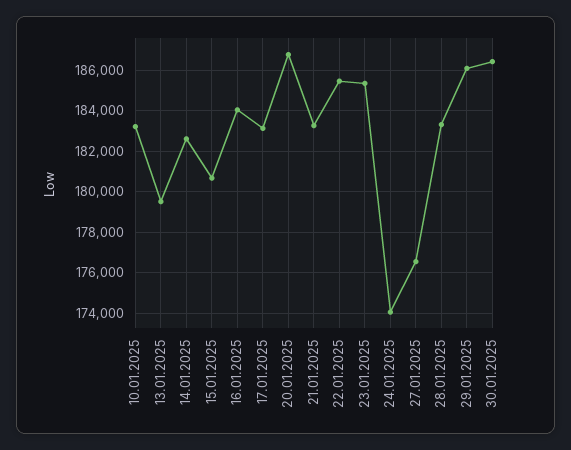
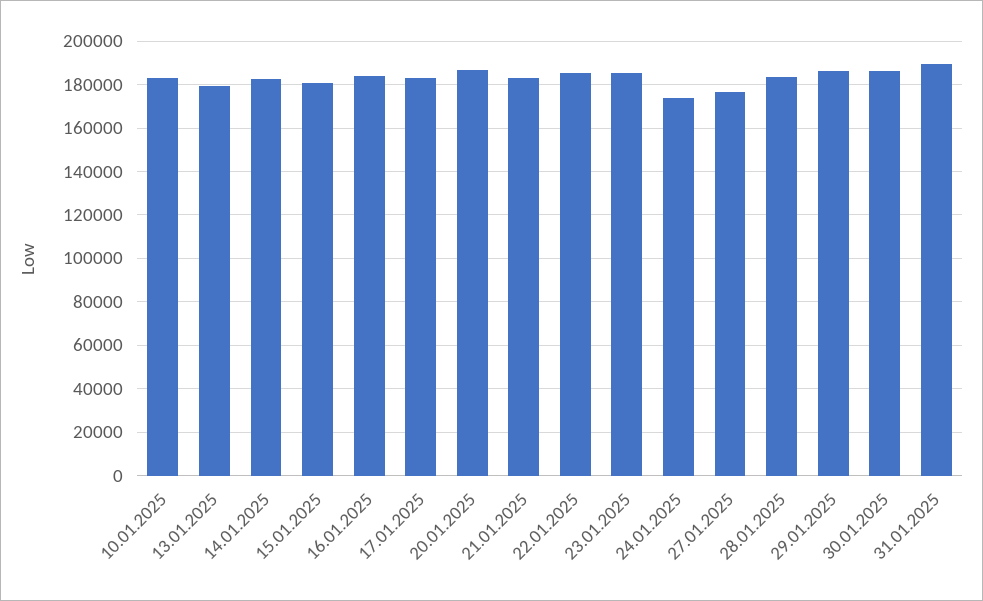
31.01.2025: none -> 190000

